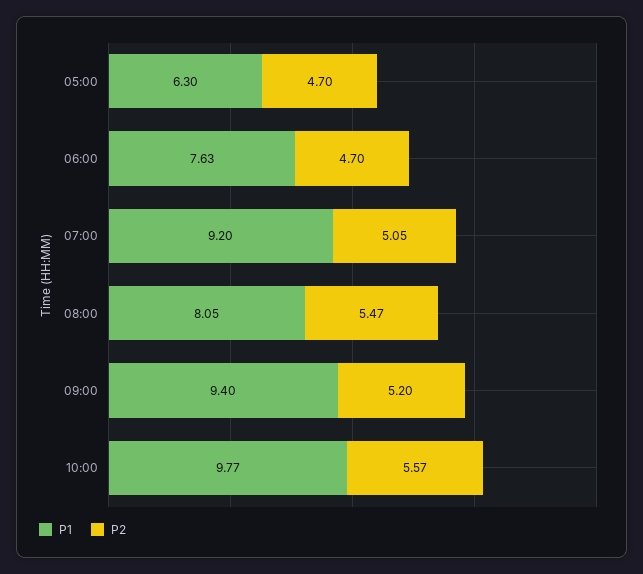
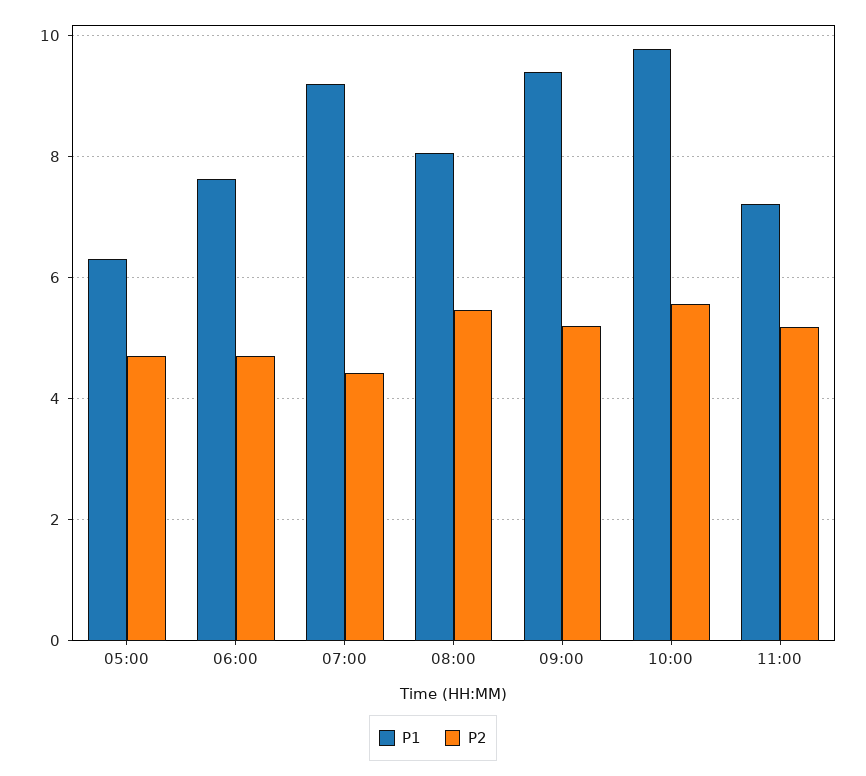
P2, 07:00: 5.05 -> 4.4
P1, 11:00: none -> 7.2
P2, 11:00: none -> 5.2

